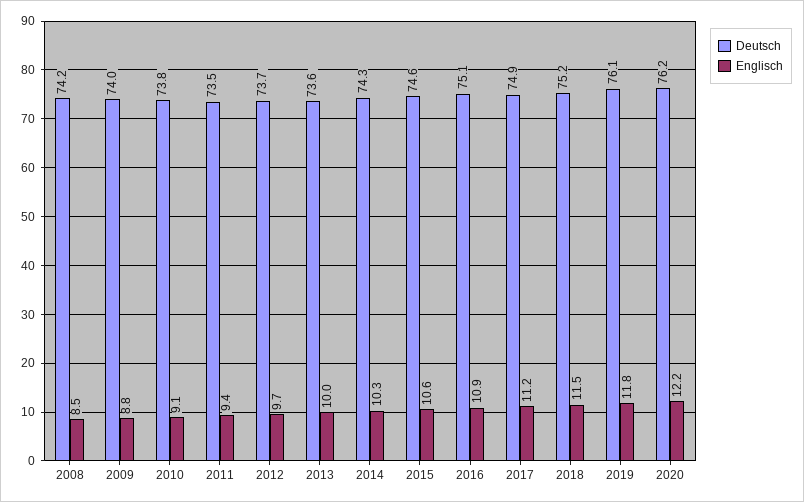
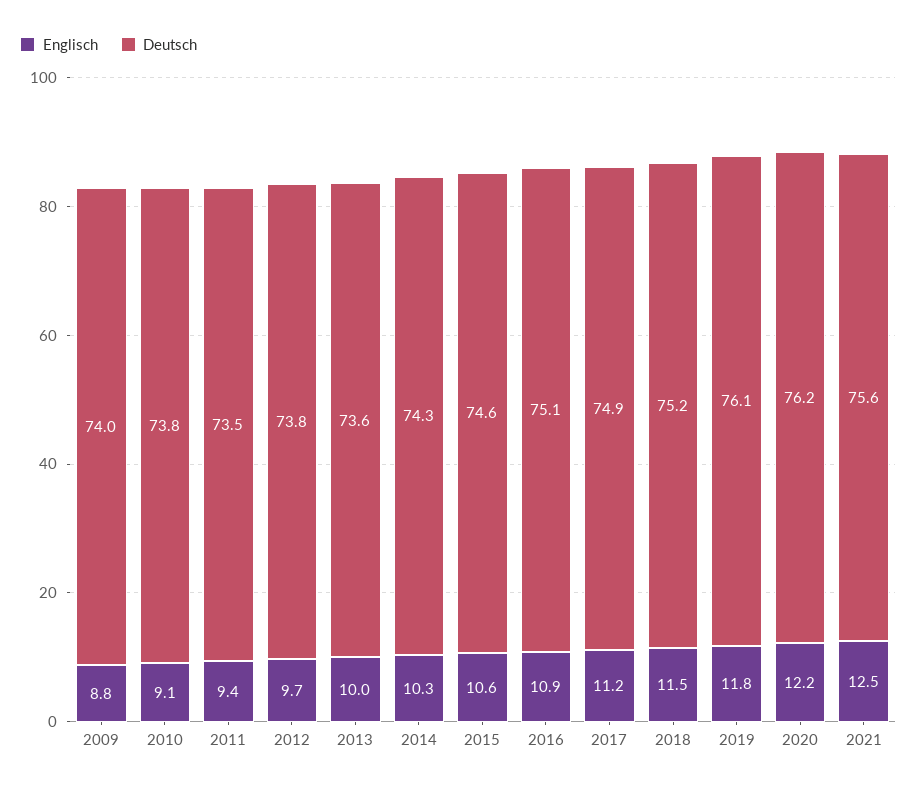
Deutsch, 2008: 74.2 -> none
Englisch, 2008: 8.5 -> none
Deutsch, 2012: 73.7 -> 73.8
Englisch, 2021: none -> 12.5
Deutsch, 2021: none -> 75.6

